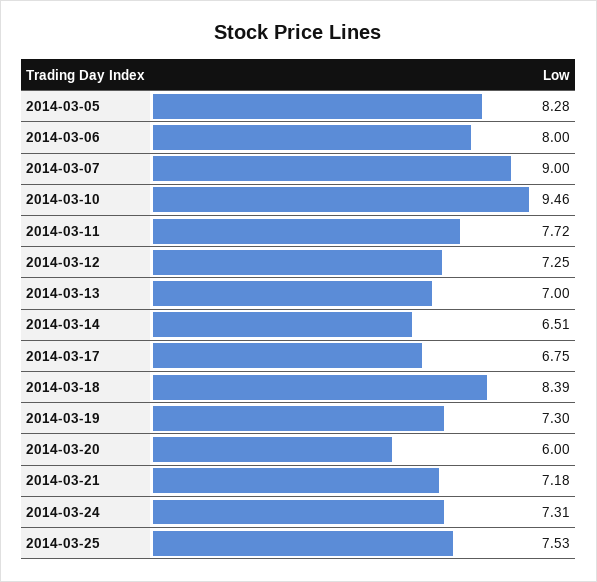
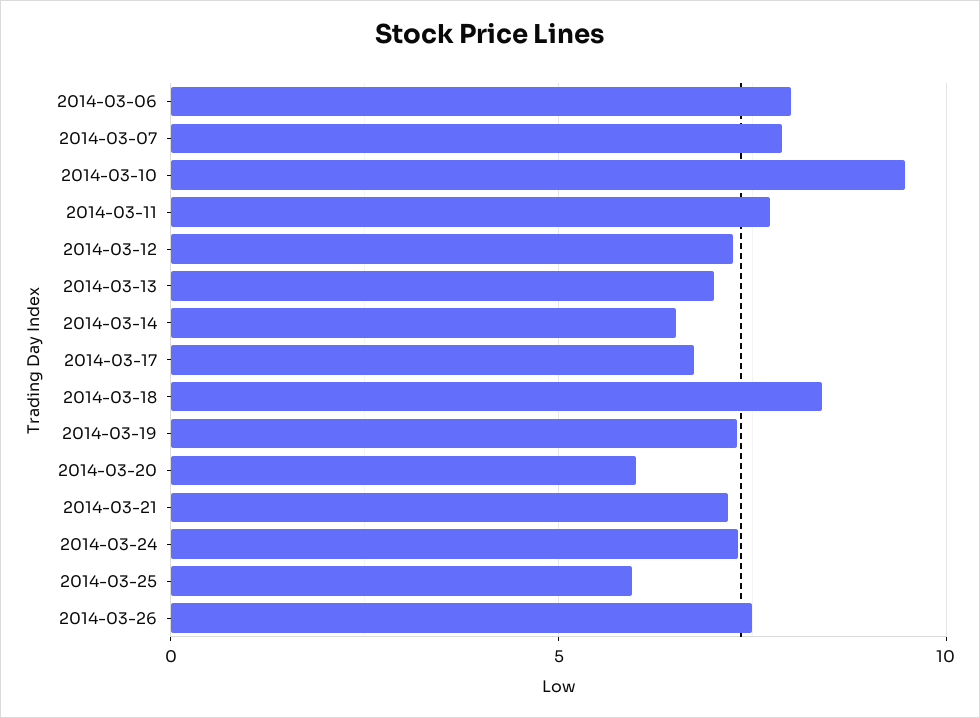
2014-03-05: 8.28 -> none
2014-03-07: 9 -> 8
2014-03-25: 7.53 -> 6
2014-03-26: none -> 7.5

